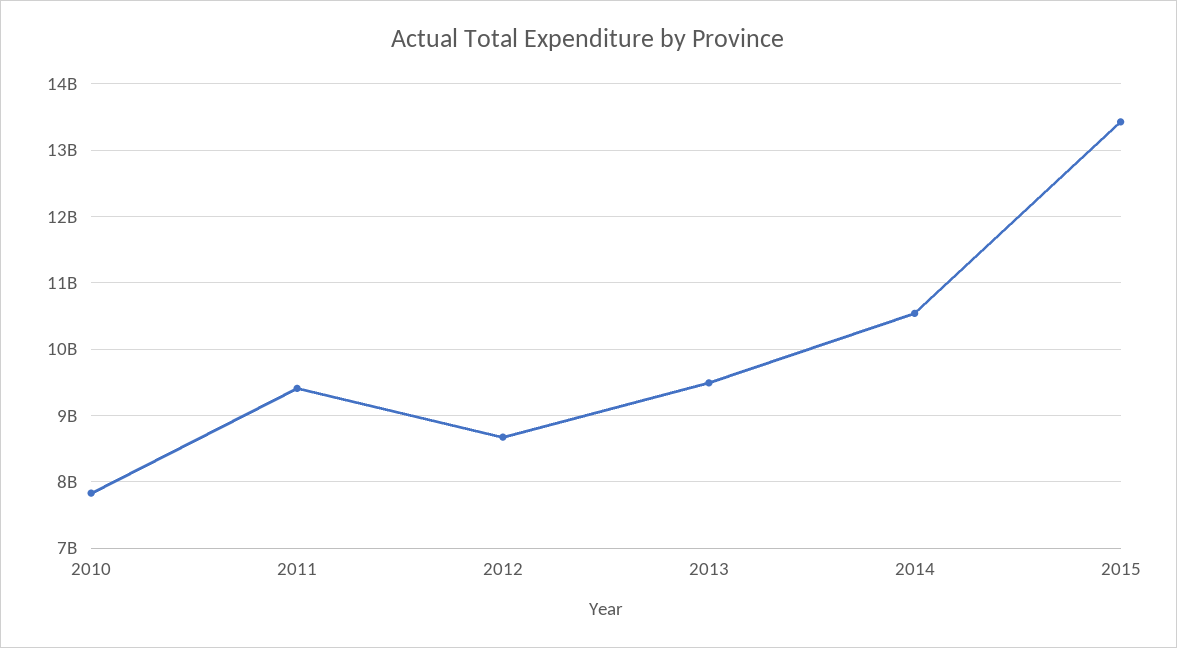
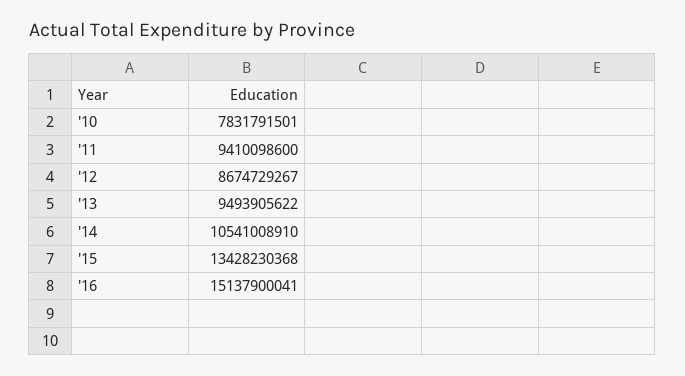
'16: none -> 15137900041

